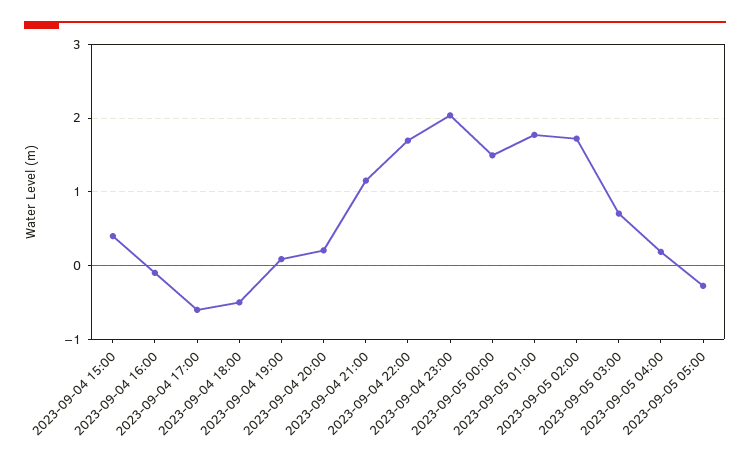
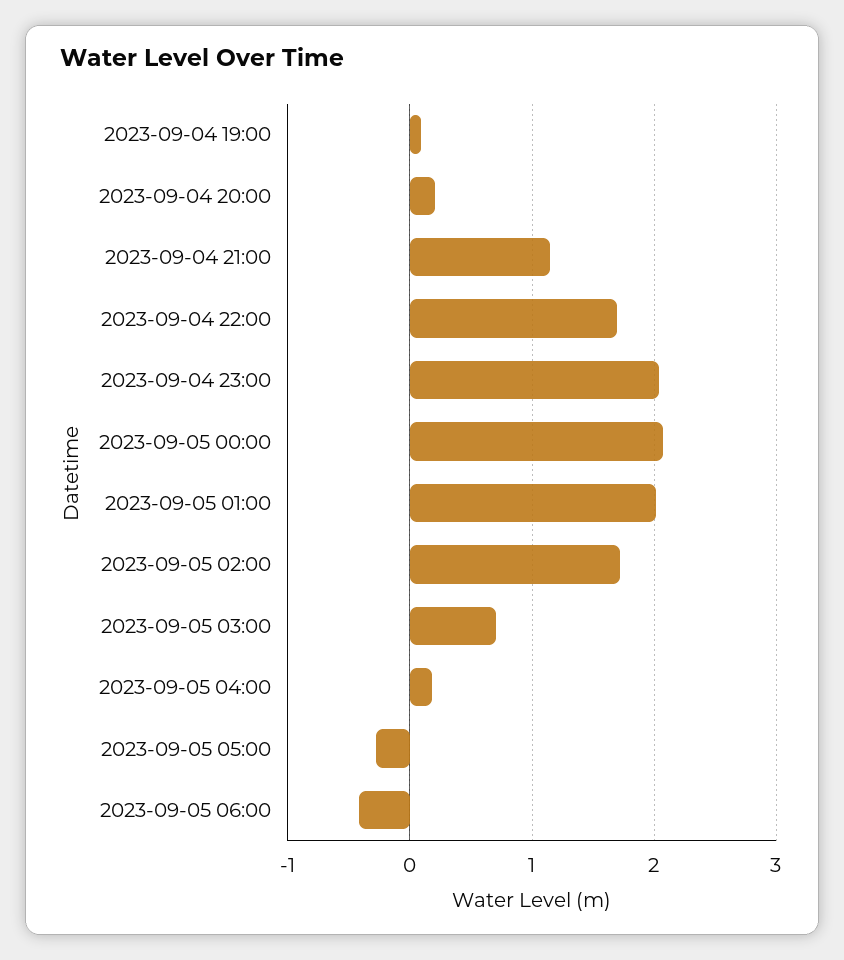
2023-09-04 15:00: 0.4 -> none
2023-09-04 16:00: -0.1 -> none
2023-09-04 17:00: -0.6 -> none
2023-09-04 18:00: -0.5 -> none
2023-09-05 00:00: 1.5 -> 2.1
2023-09-05 01:00: 1.8 -> 2
2023-09-05 06:00: none -> -0.4

